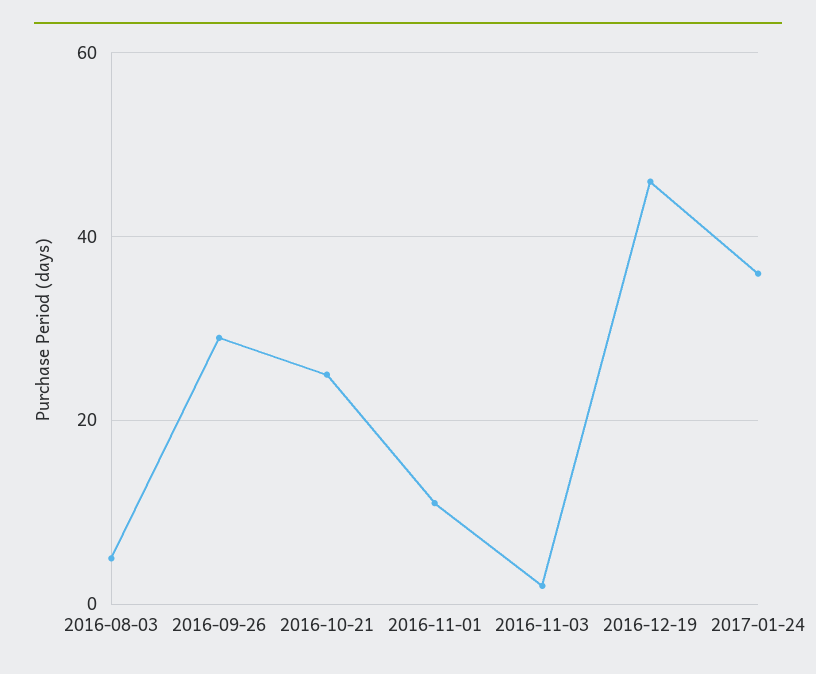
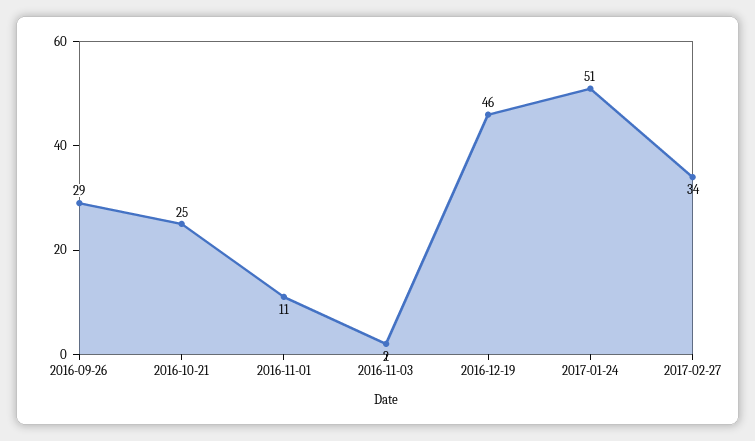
2016-08-03: 5 -> none
2017-01-24: 35 -> 51
2017-02-27: none -> 34

